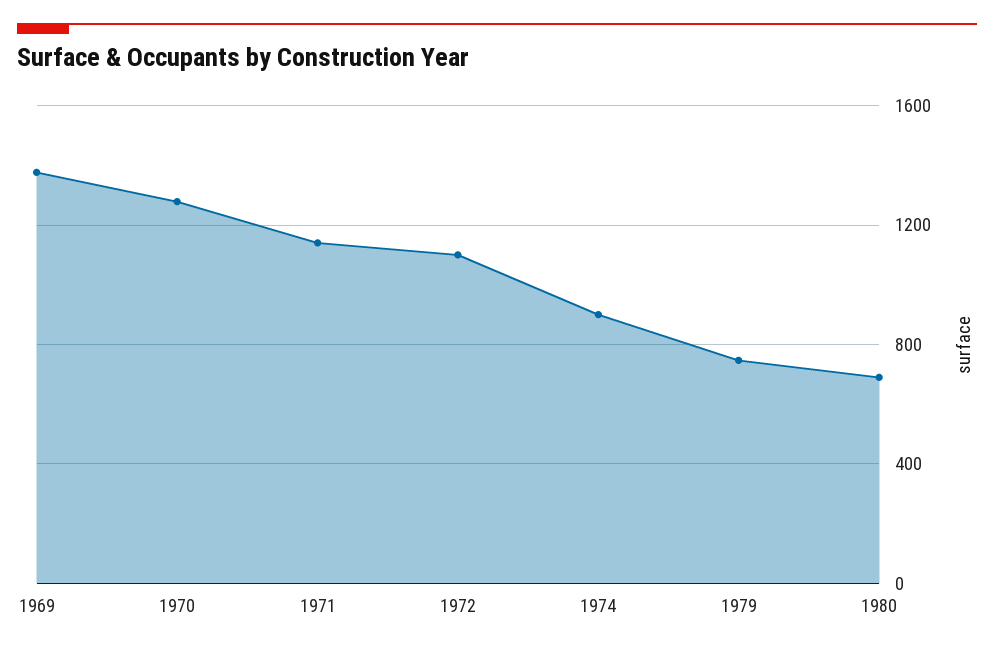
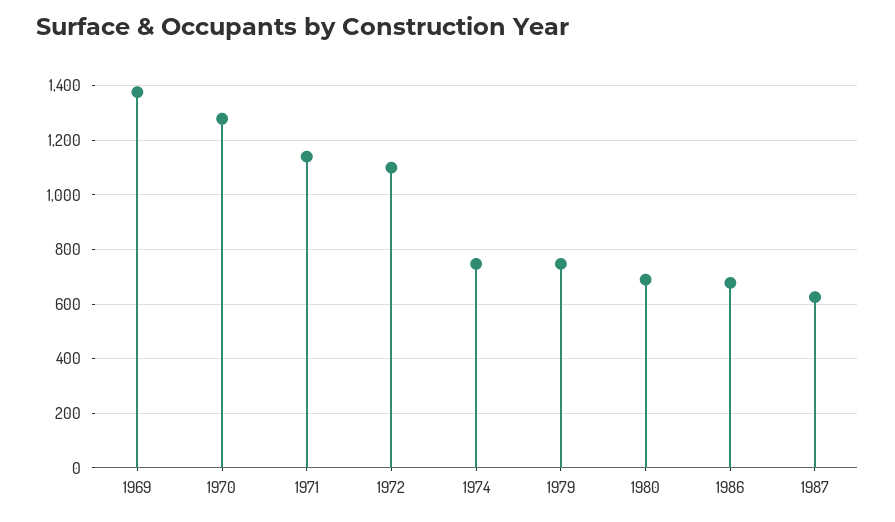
1974: 900 -> 750
1986: none -> 675
1987: none -> 625

